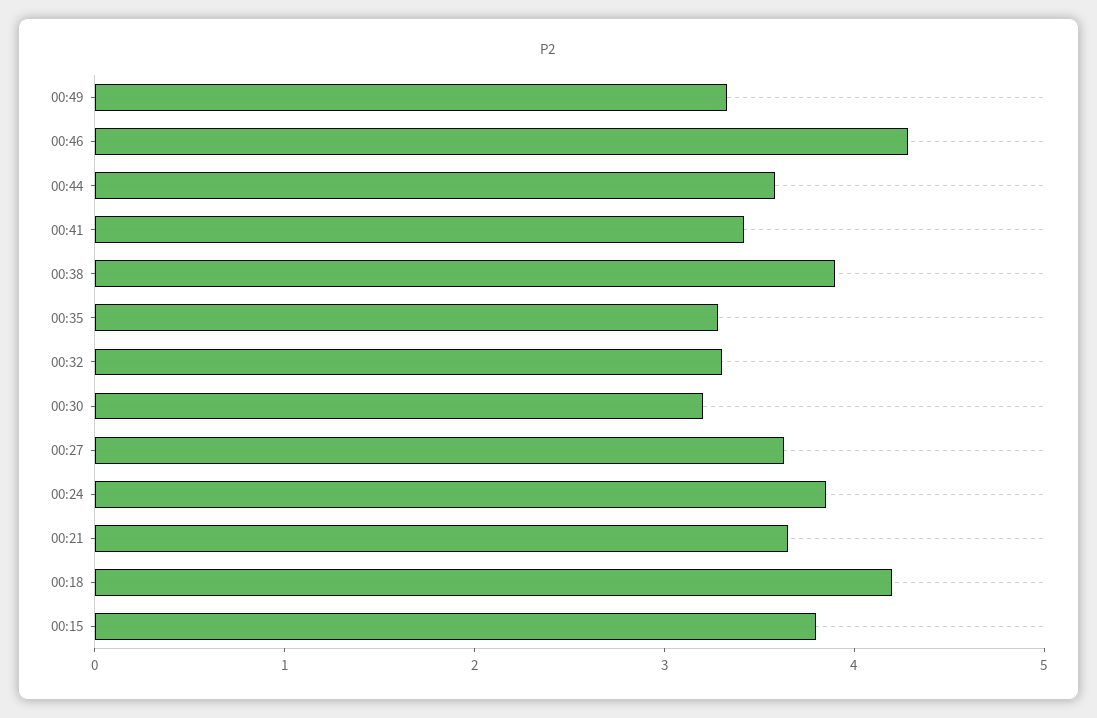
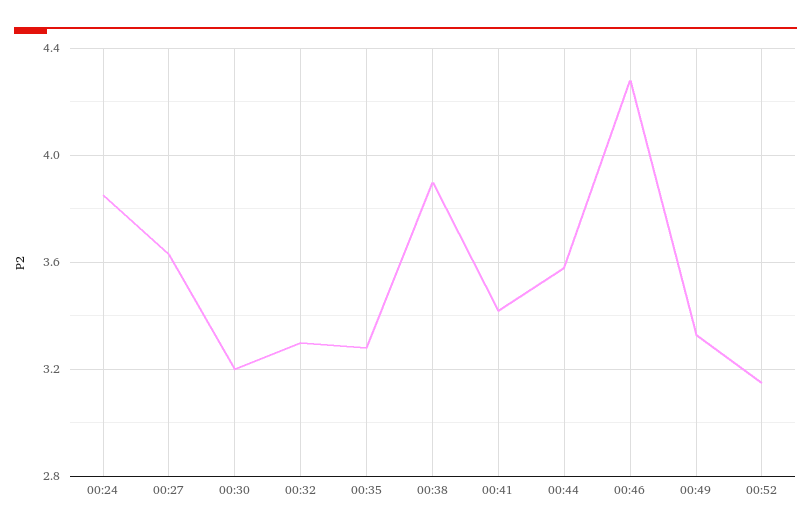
00:21: 3.6 -> none
00:18: 4.2 -> none
00:15: 3.8 -> none
00:52: none -> 3.15

